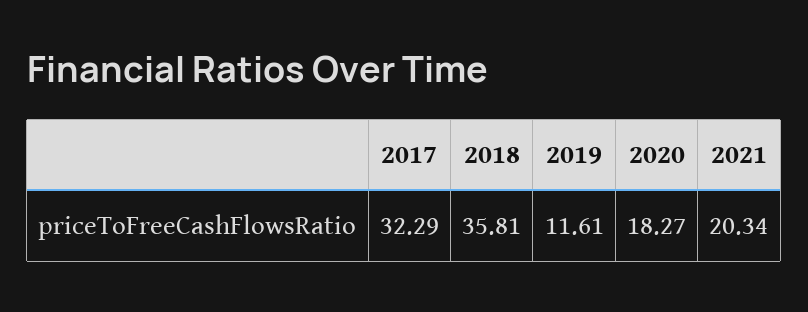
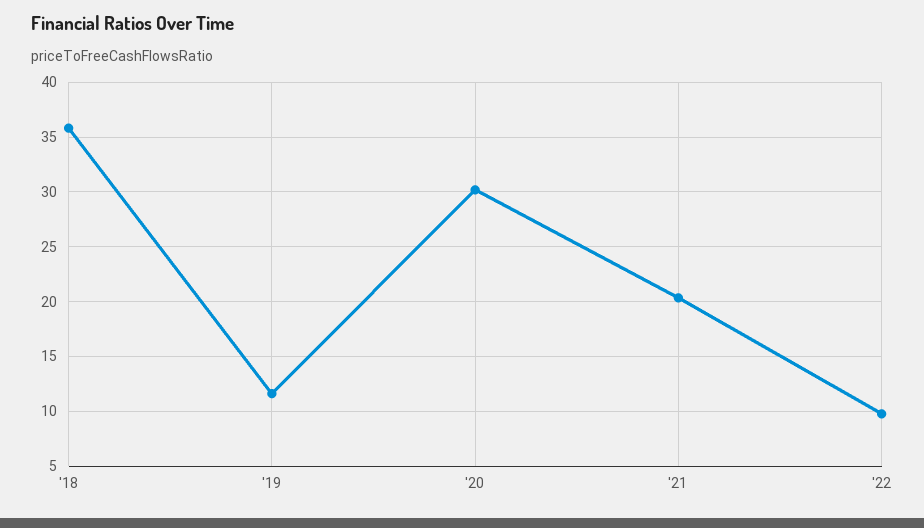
2017: 32.29 -> none
2020: 18.27 -> 30
'22: none -> 10

